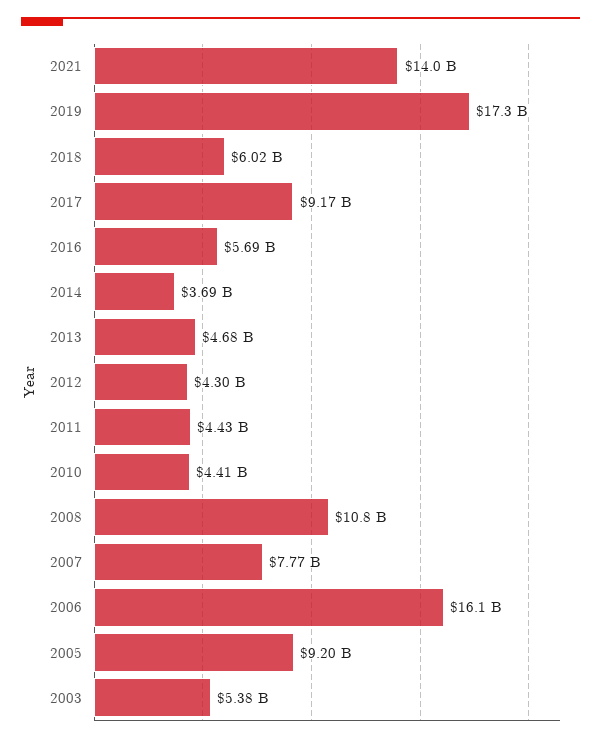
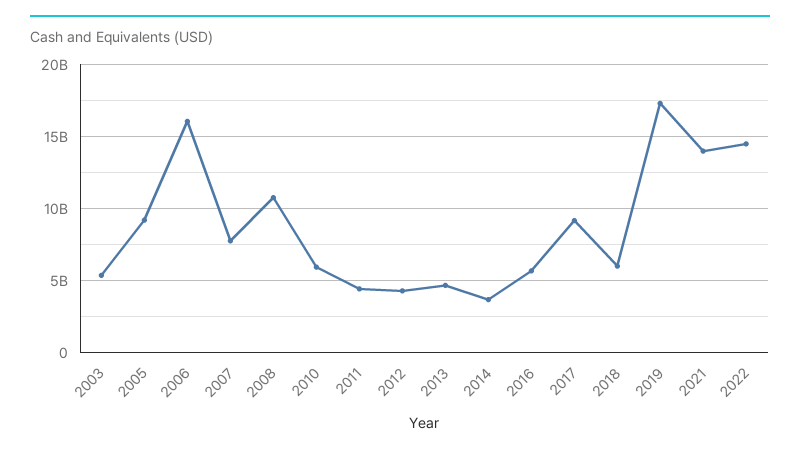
2010: 4410000000 -> 6000000000
2022: none -> 14500000000

